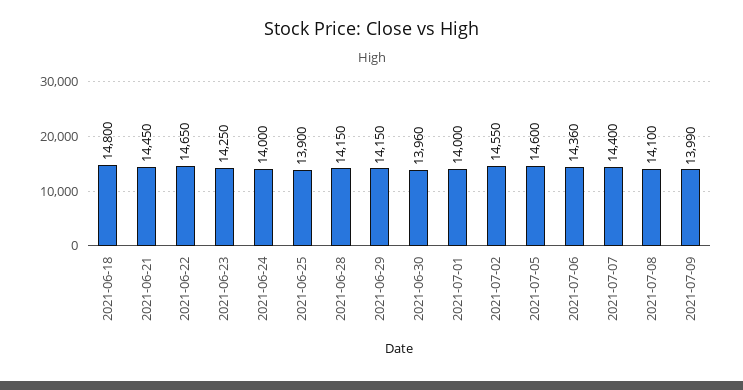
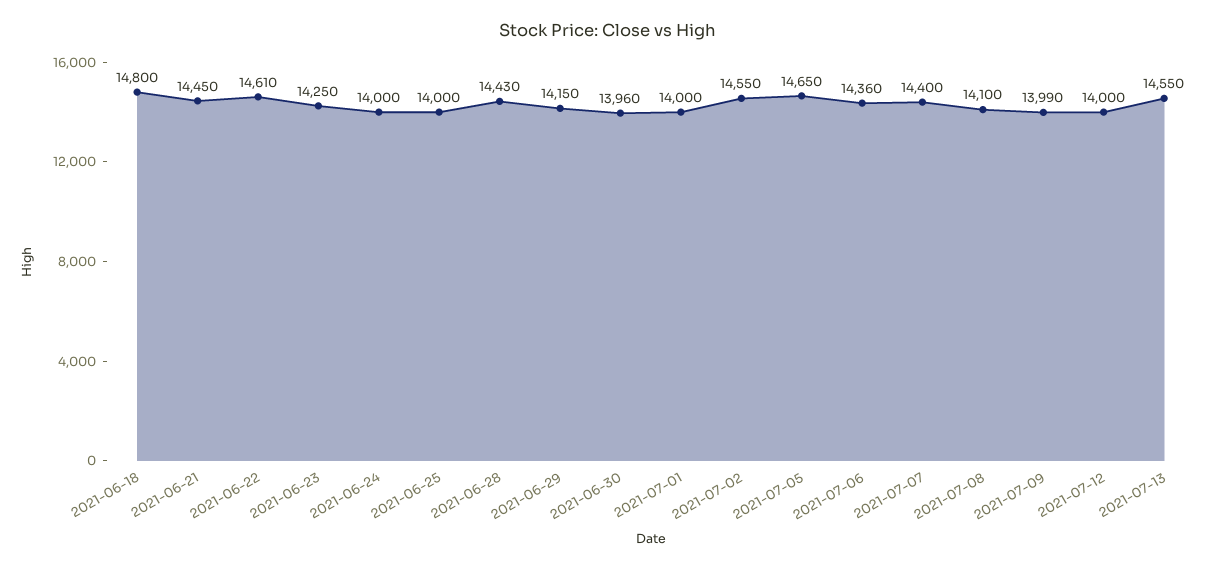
2021-06-22: 14650 -> 14610
2021-06-25: 13900 -> 14000
2021-06-28: 14150 -> 14430
2021-07-05: 14600 -> 14650
2021-07-12: none -> 14000
2021-07-13: none -> 14550

